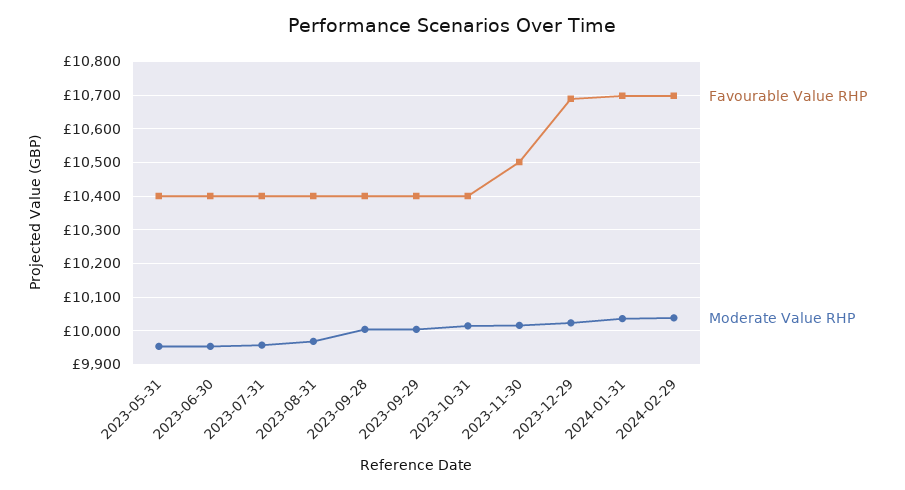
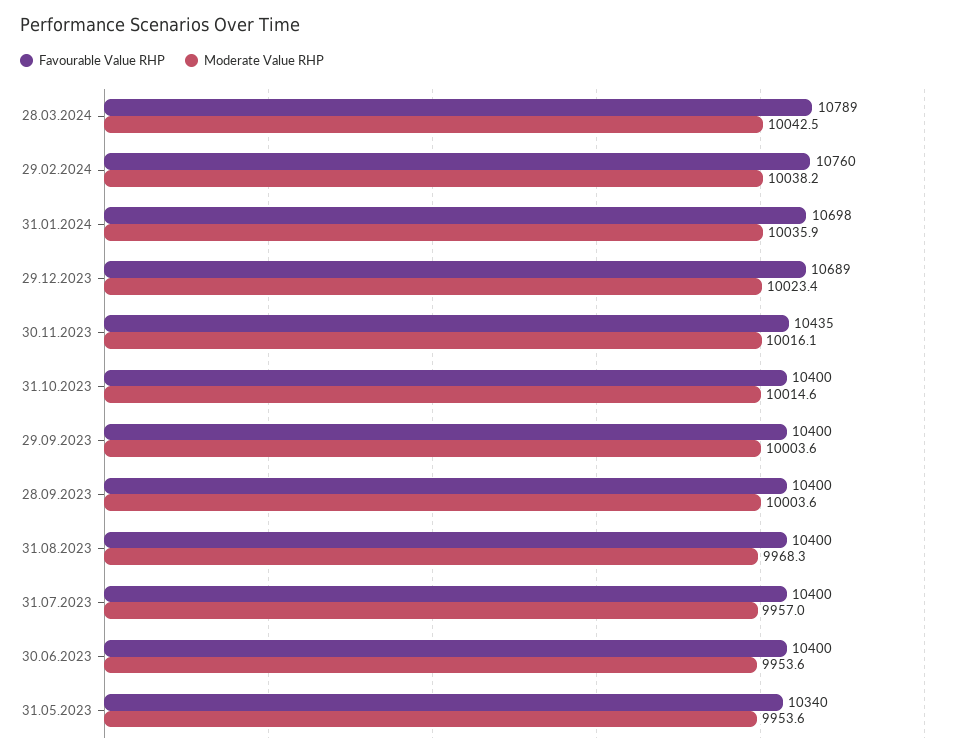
Favourable Value RHP, 2023-05-31: 10400 -> 10340
Favourable Value RHP, 2023-11-30: 10500 -> 10435
Favourable Value RHP, 2024-02-29: 10700 -> 10760
Favourable Value RHP, 28.03.2024: none -> 10789
Moderate Value RHP, 28.03.2024: none -> 10042.5

